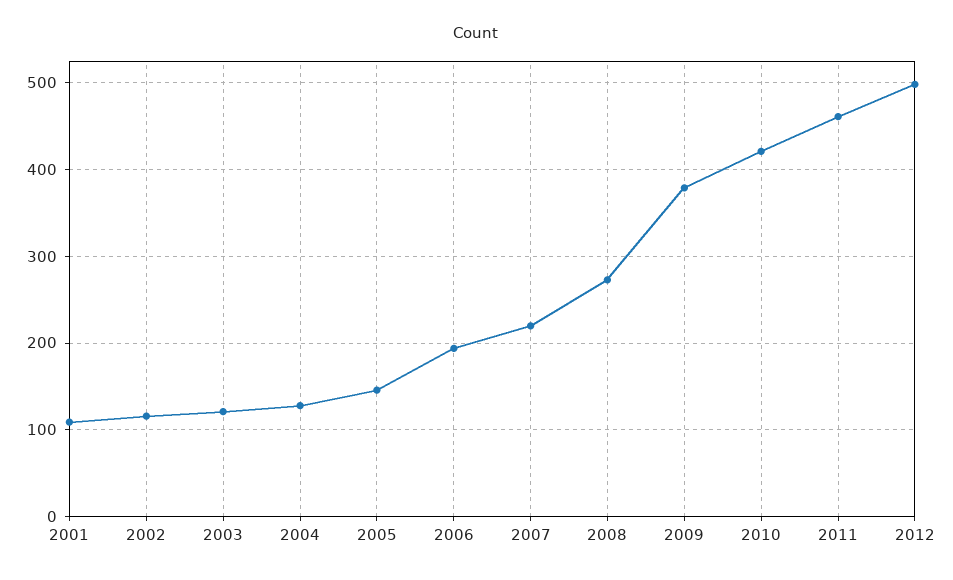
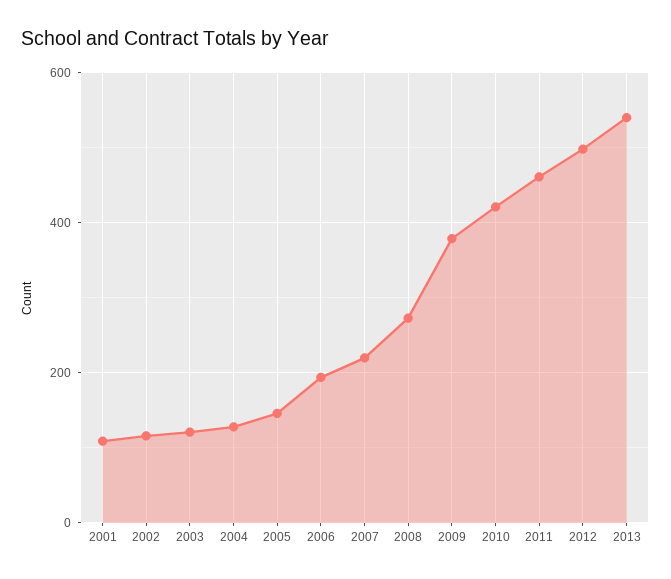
2013: none -> 540

